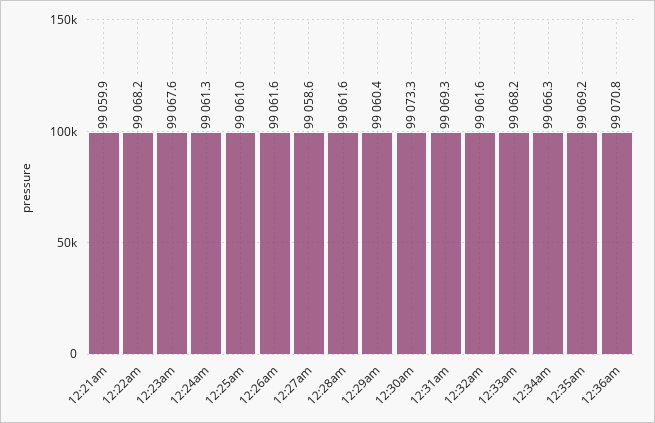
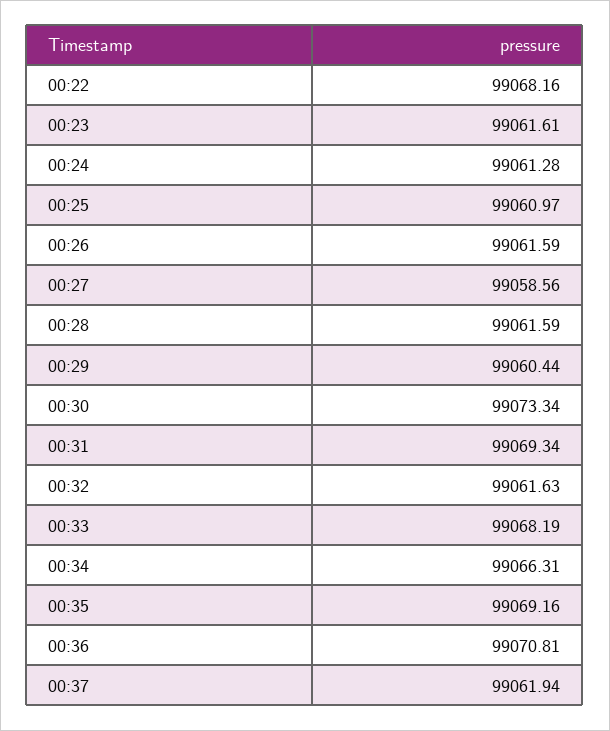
12:21am: 99059.9 -> none
12:23am: 99067.6 -> 99061.61
00:37: none -> 99061.94

